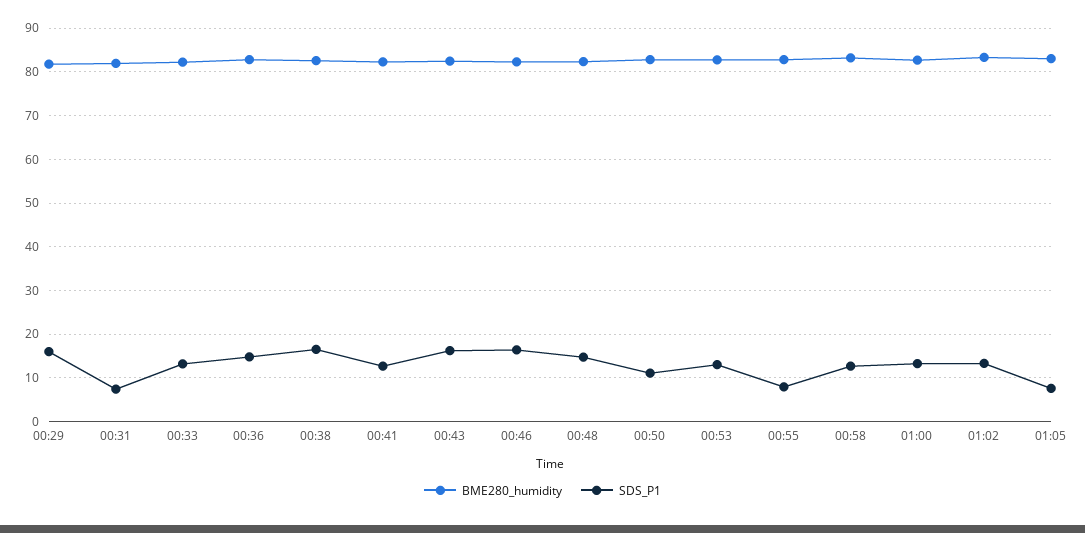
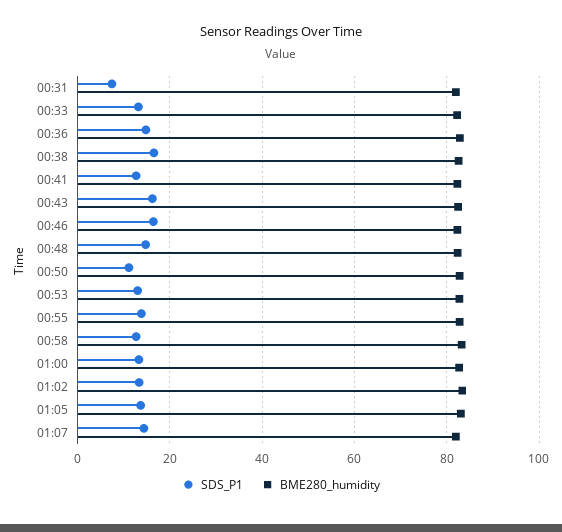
BME280_humidity, 00:29: 82 -> none
SDS_P1, 00:29: 16 -> none
SDS_P1, 00:55: 8 -> 14
SDS_P1, 01:05: 8 -> 14
SDS_P1, 01:07: none -> 14
BME280_humidity, 01:07: none -> 82

